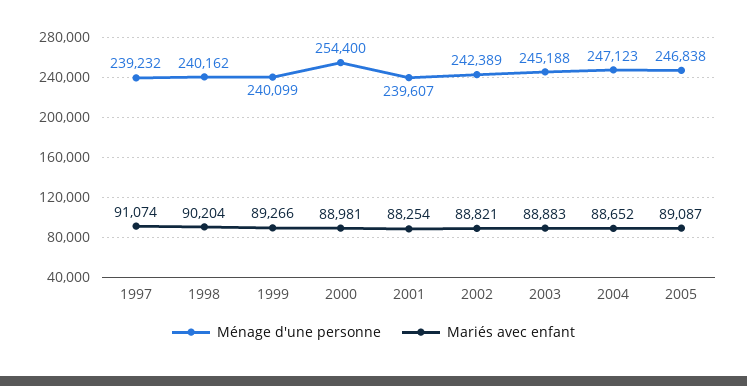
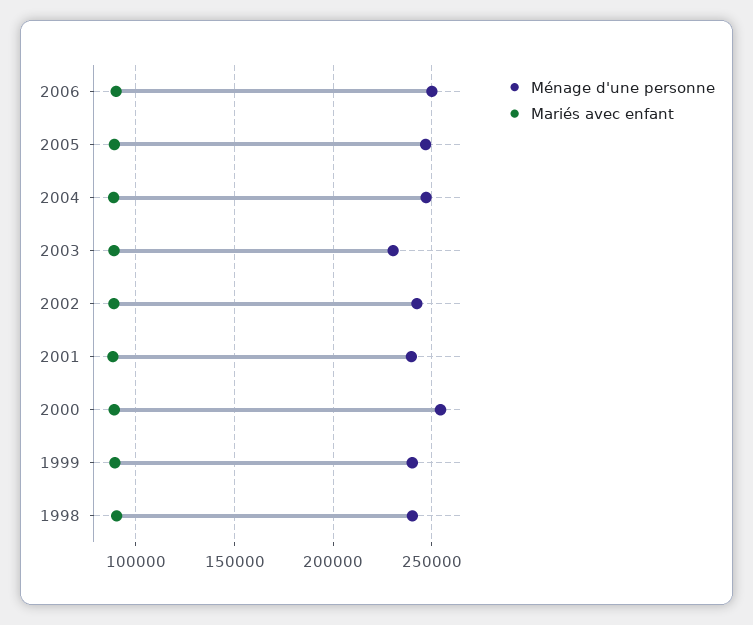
Ménage d'une personne, 1997: 239232 -> none
Mariés avec enfant, 1997: 91074 -> none
Ménage d'une personne, 2003: 245188 -> 230000
Ménage d'une personne, 2006: none -> 250000
Mariés avec enfant, 2006: none -> 90000

